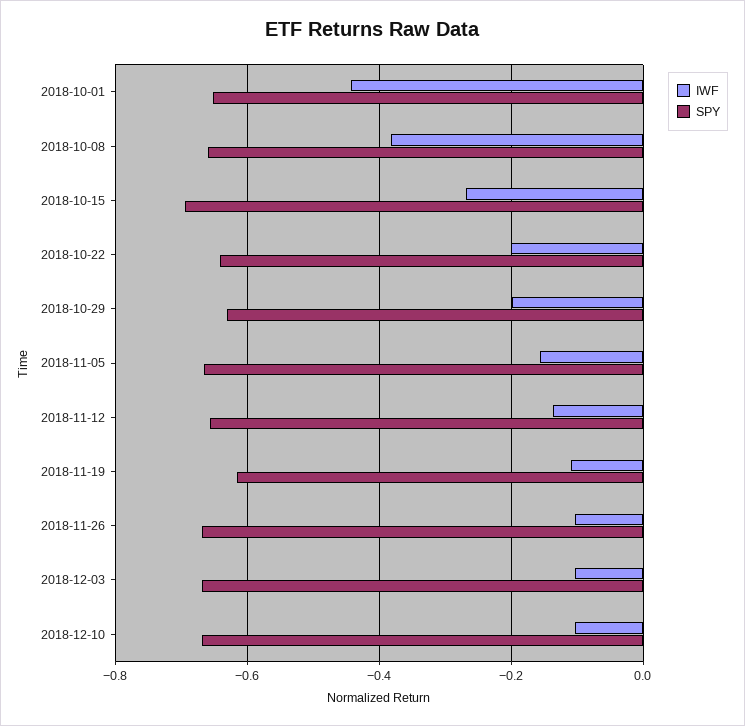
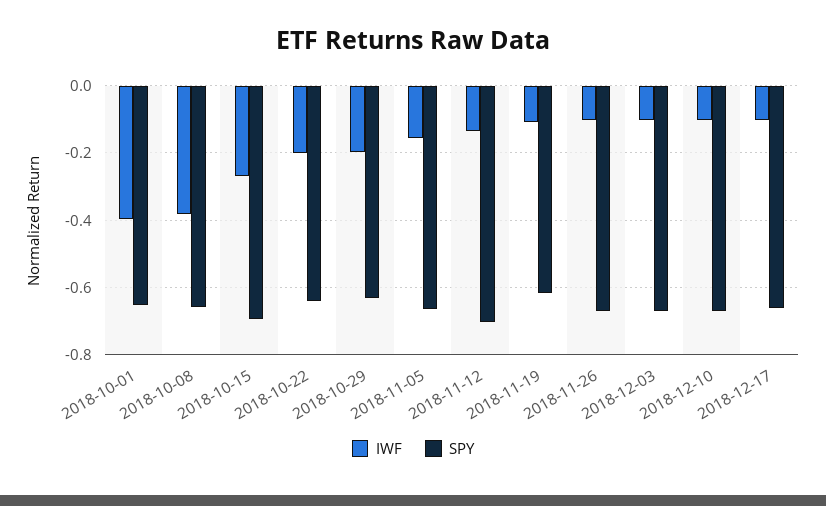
IWF, 2018-10-01: -0.44 -> -0.4
SPY, 2018-11-12: -0.66 -> -0.7
IWF, 2018-12-17: none -> -0.1
SPY, 2018-12-17: none -> -0.66

